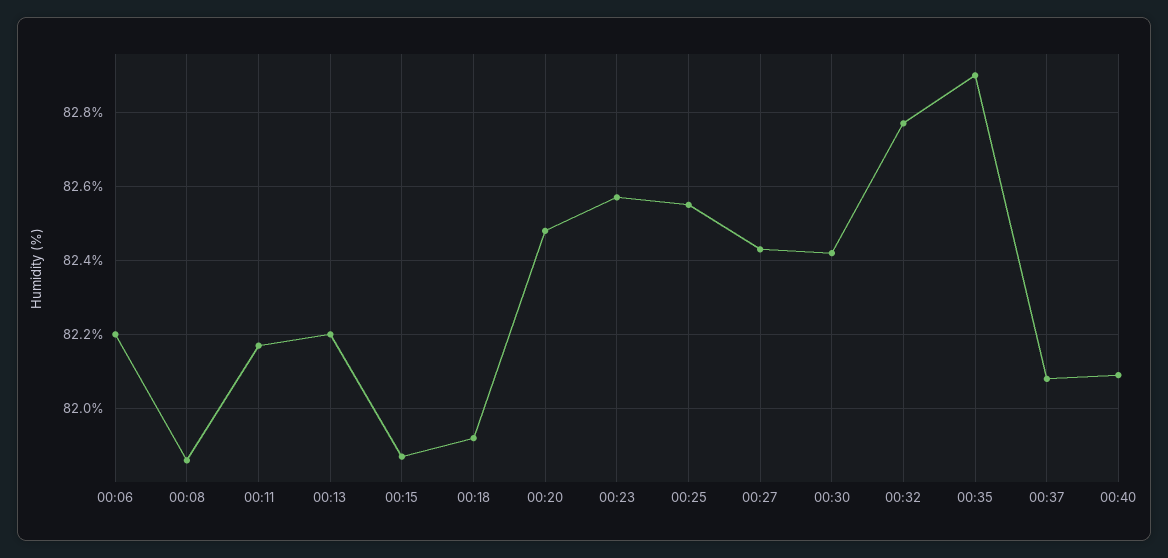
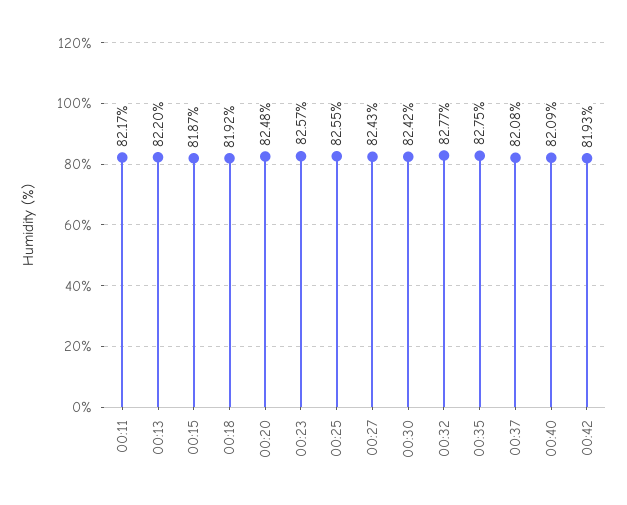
00:06: 82.2 -> none
00:08: 81.85 -> none
00:35: 82.9 -> 82.75
00:42: none -> 81.93

